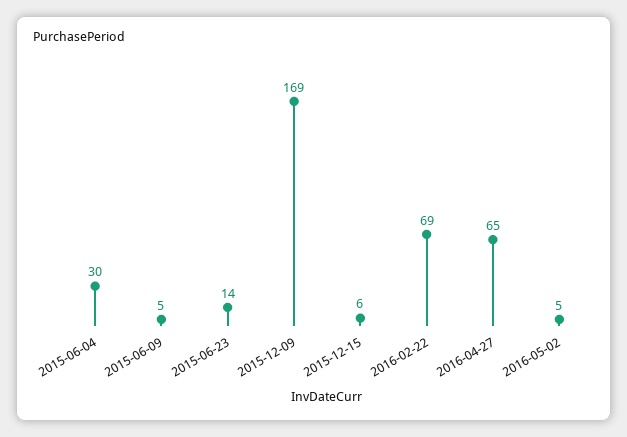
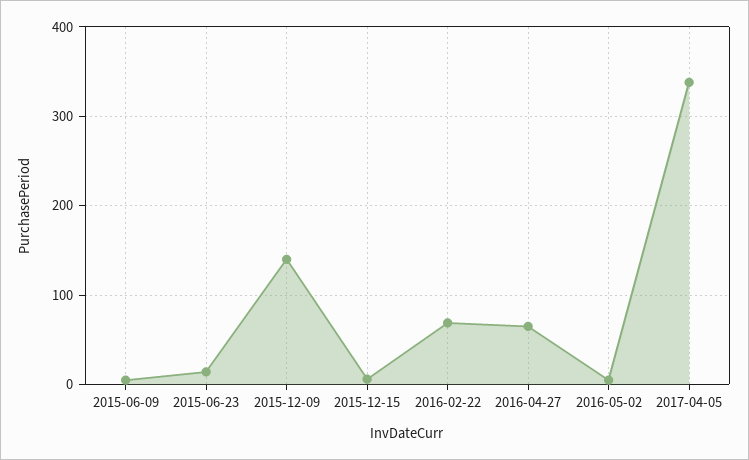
2015-06-04: 30 -> none
2015-12-09: 169 -> 140
2017-04-05: none -> 340

